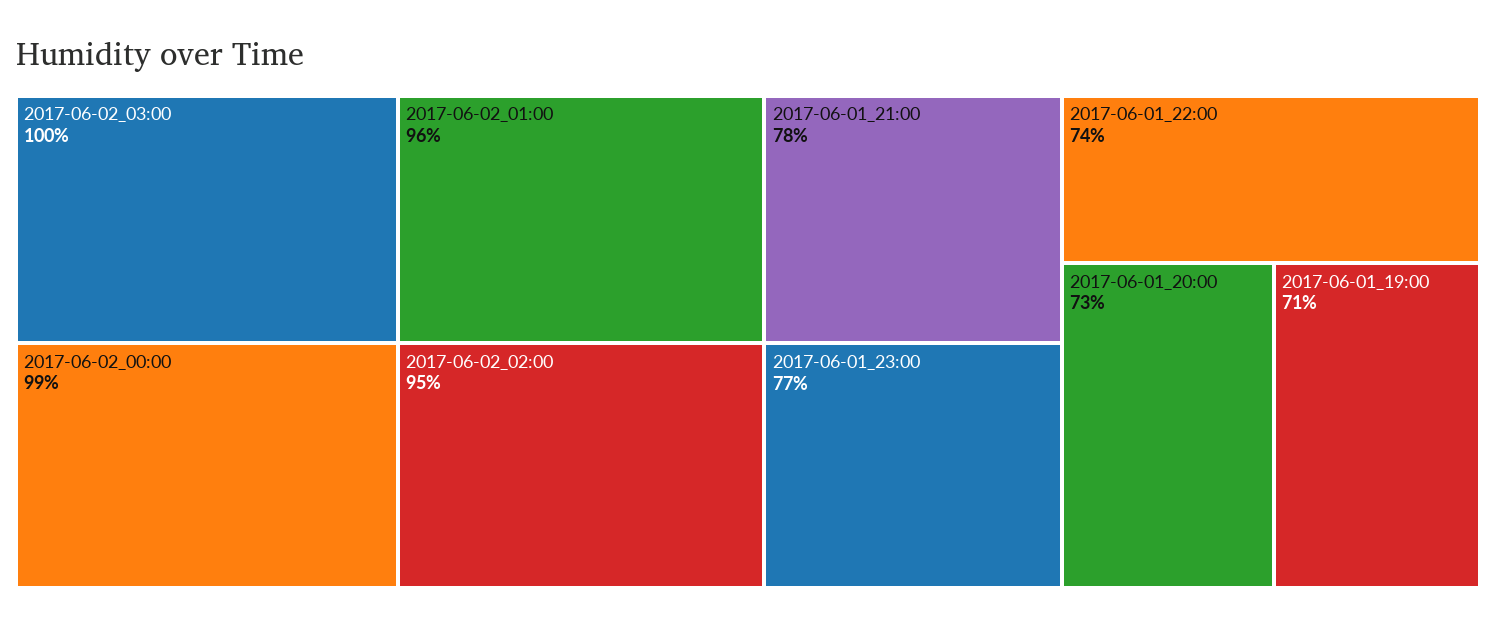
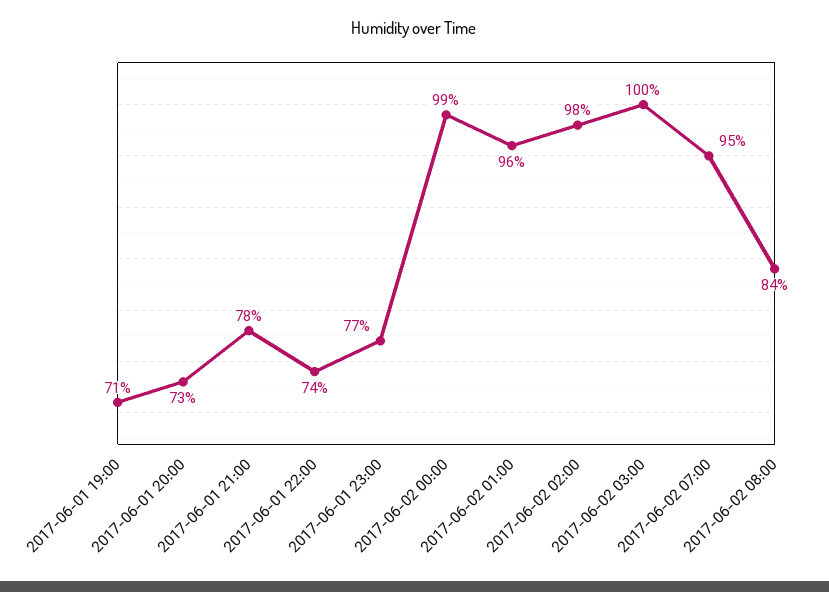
2017-06-02_02:00: 95 -> 98
2017-06-02 07:00: none -> 95
2017-06-02 08:00: none -> 84

